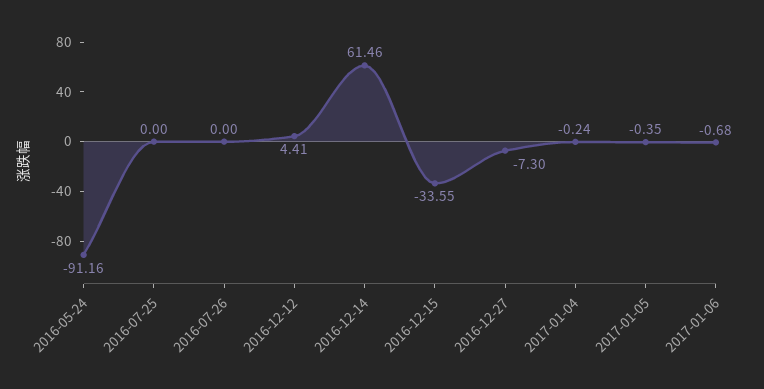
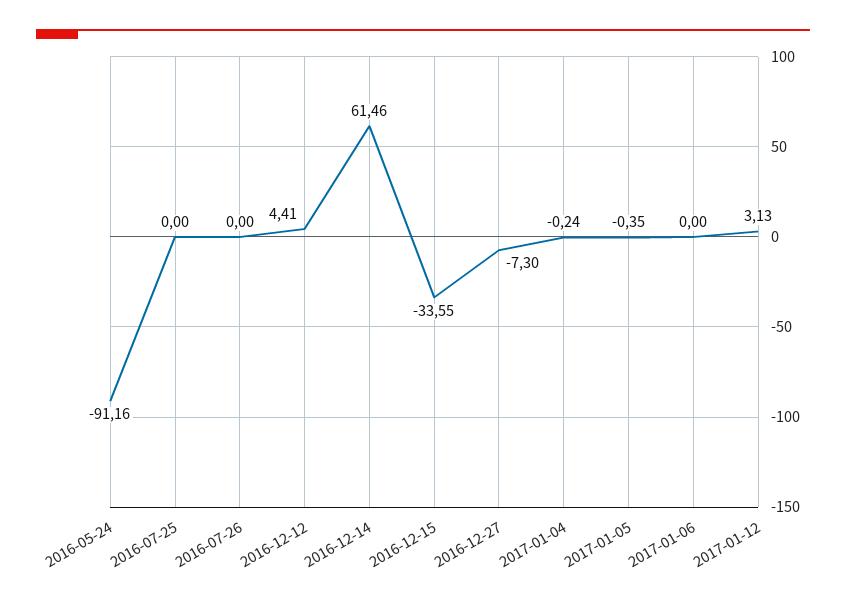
2017-01-06: -0.68 -> 0
2017-01-12: none -> 3.13

